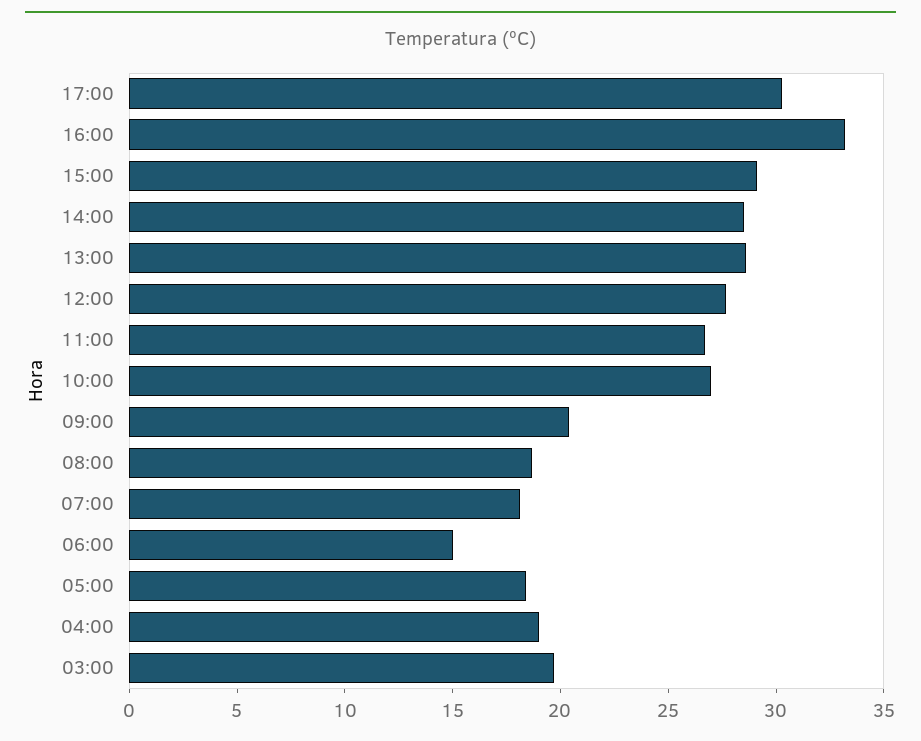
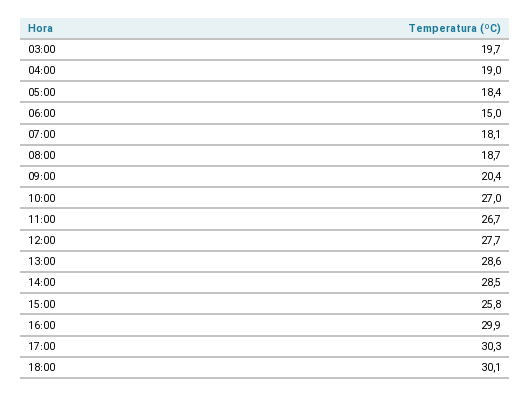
16:00: 33 -> 29.9
15:00: 29 -> 25.8
18:00: none -> 30.1

